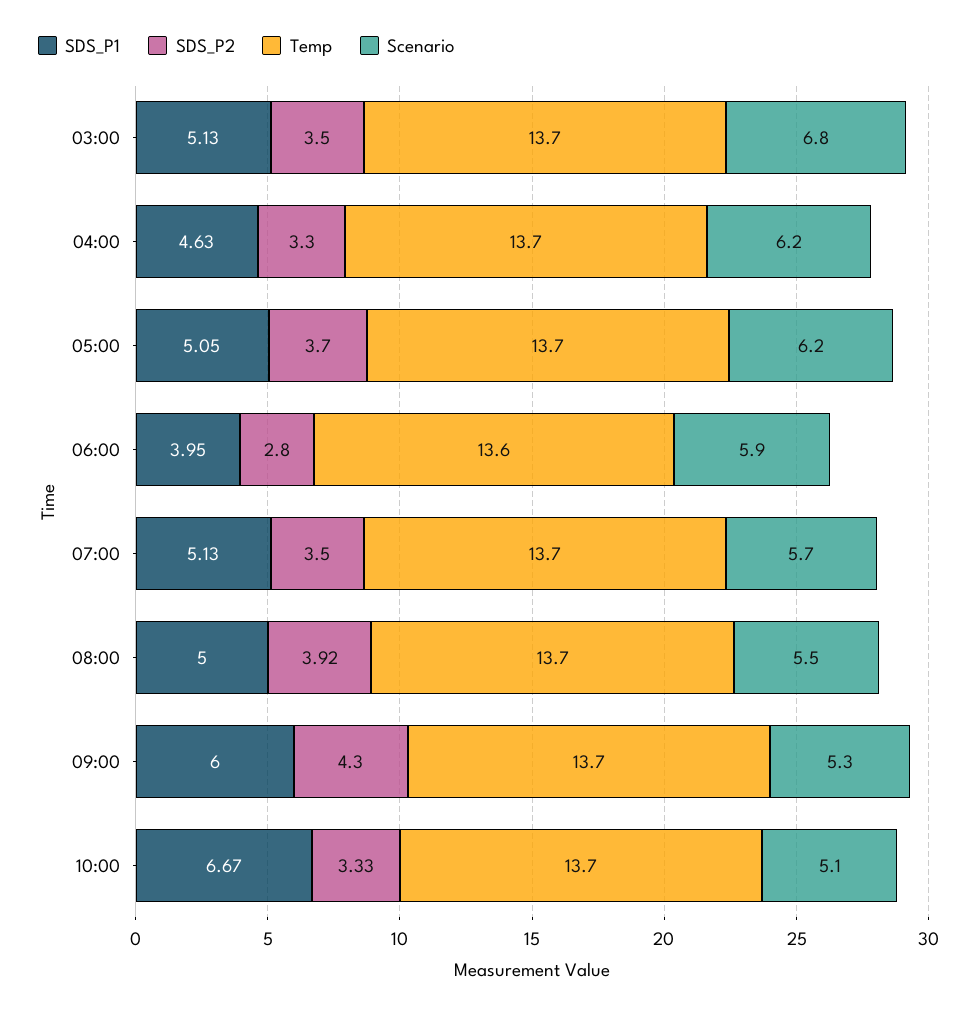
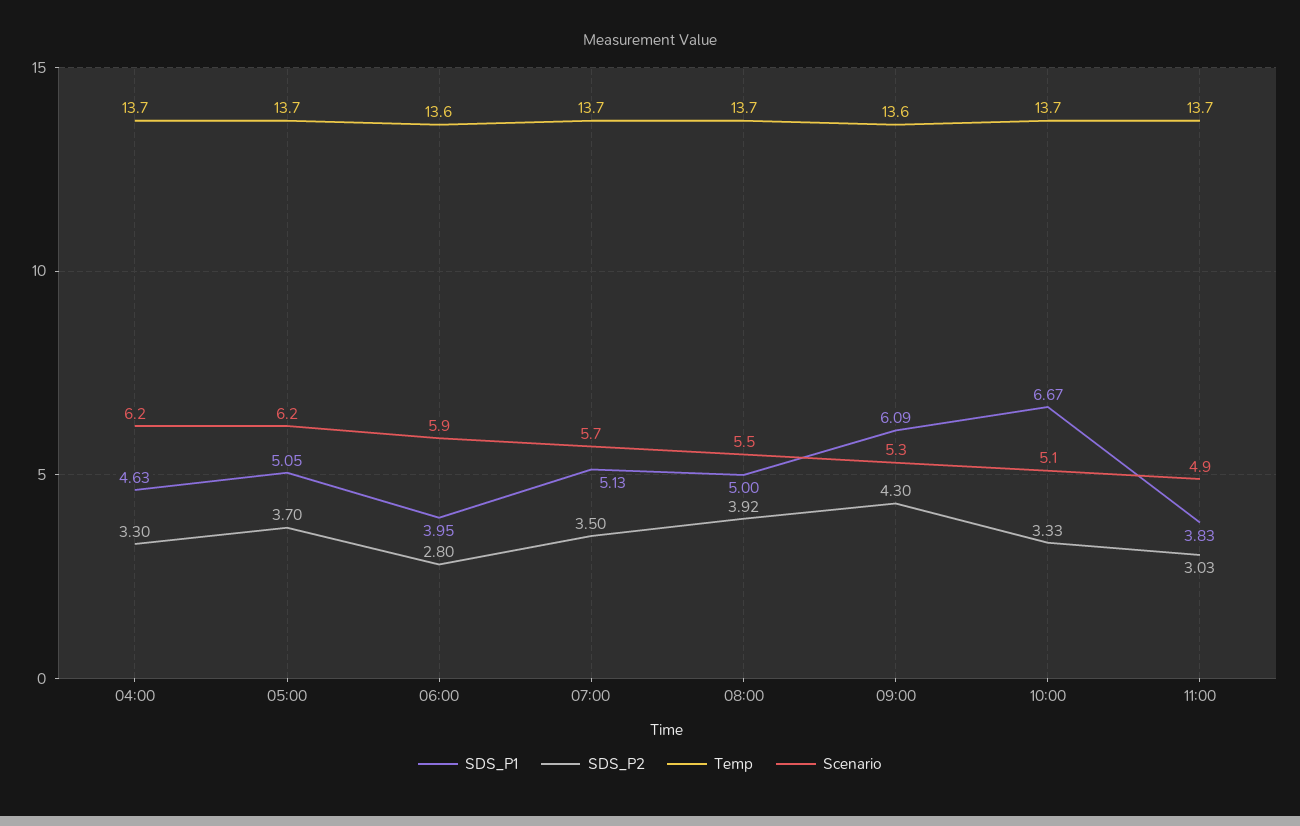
SDS_P1, 03:00: 5.13 -> none
SDS_P2, 03:00: 3.5 -> none
Temp, 03:00: 13.7 -> none
Scenario, 03:00: 6.8 -> none
SDS_P1, 09:00: 6 -> 6.09
Temp, 09:00: 13.7 -> 13.6
SDS_P1, 11:00: none -> 3.83
SDS_P2, 11:00: none -> 3.03
Temp, 11:00: none -> 13.7
Scenario, 11:00: none -> 4.9

